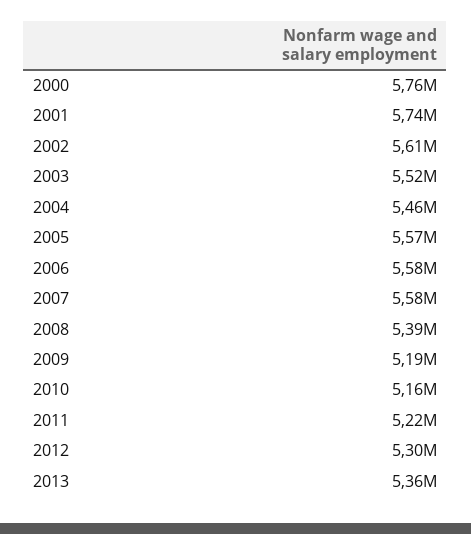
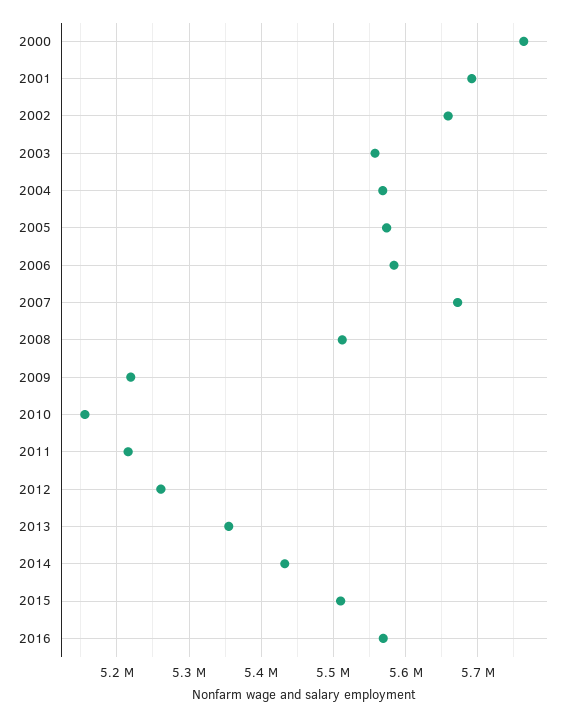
2001: 5740000 -> 5690000
2002: 5610000 -> 5660000
2003: 5520000 -> 5560000
2004: 5460000 -> 5570000
2007: 5580000 -> 5670000
2008: 5390000 -> 5510000
2009: 5190000 -> 5220000
2012: 5300000 -> 5260000
2014: none -> 5430000
2015: none -> 5510000
2016: none -> 5570000

